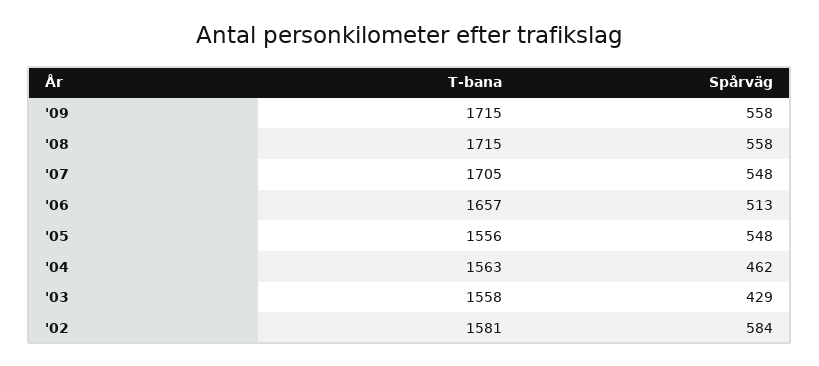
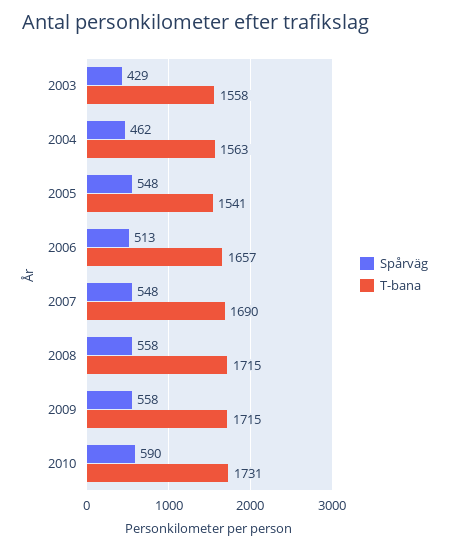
T-bana, '07: 1705 -> 1690
T-bana, '05: 1556 -> 1541
T-bana, '02: 1581 -> none
Spårväg, '02: 584 -> none
Spårväg, 2010: none -> 590
T-bana, 2010: none -> 1731

